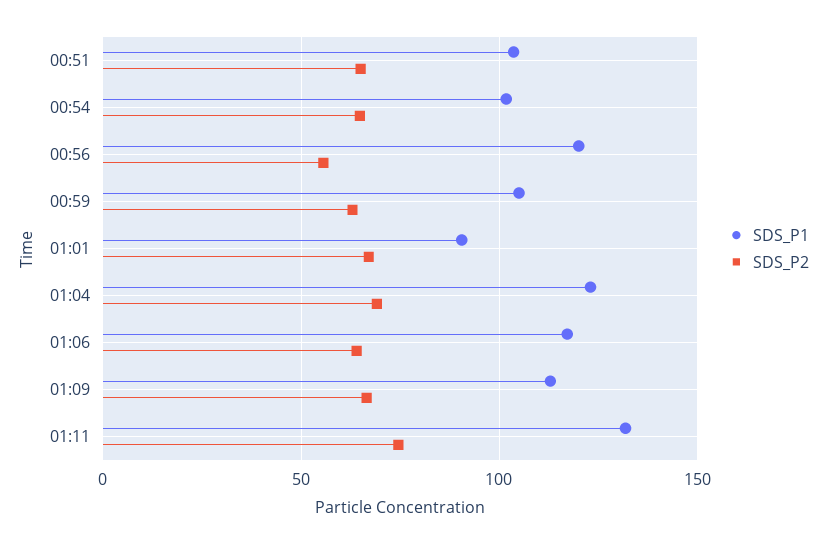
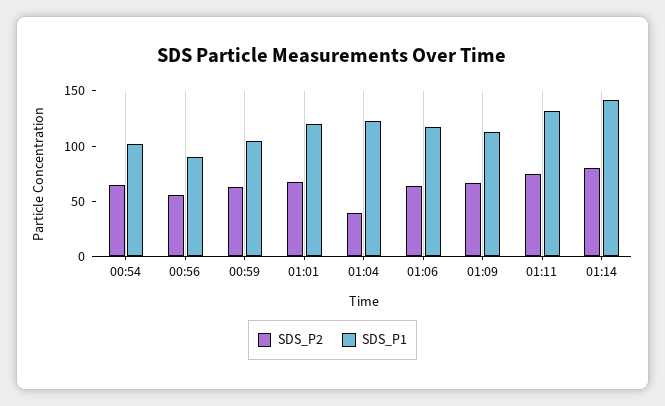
SDS_P1, 00:51: 105 -> none
SDS_P2, 00:51: 65 -> none
SDS_P1, 00:56: 120 -> 90
SDS_P1, 01:01: 90 -> 120
SDS_P2, 01:04: 70 -> 40
SDS_P2, 01:14: none -> 80
SDS_P1, 01:14: none -> 140

